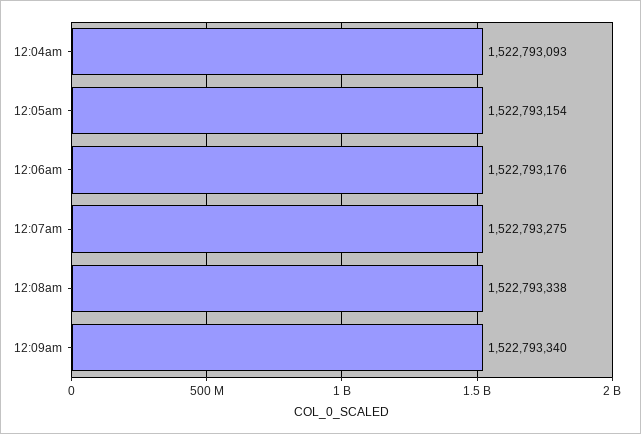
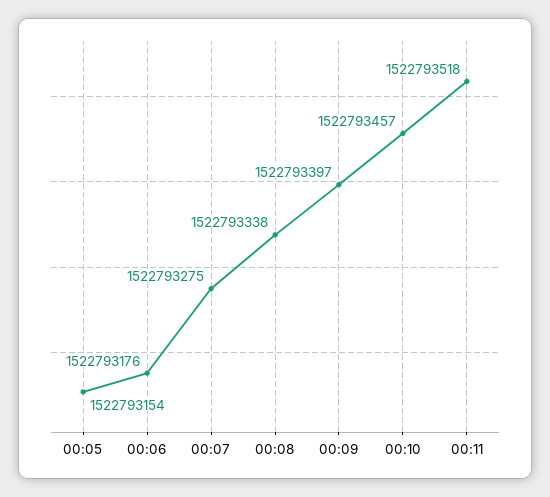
12:04am: 1522793093 -> none
12:09am: 1522793340 -> 1522793397
00:10: none -> 1522793457
00:11: none -> 1522793518

